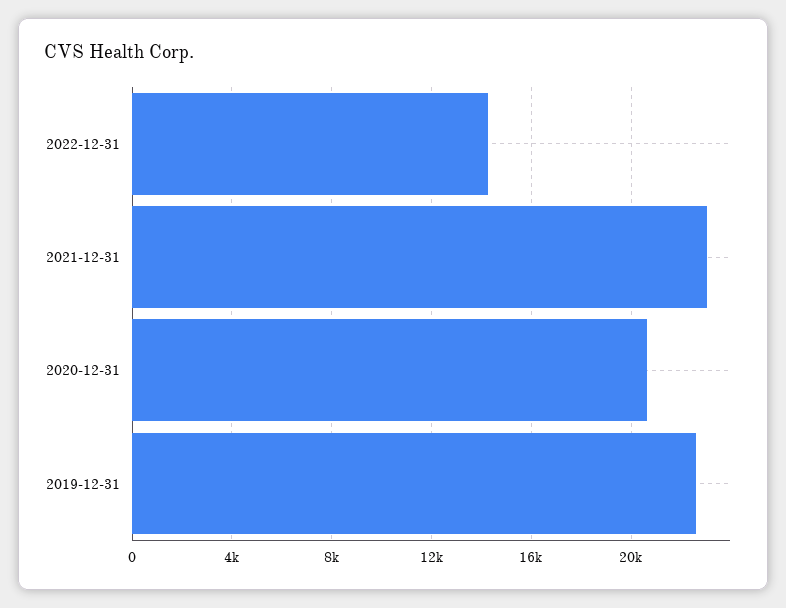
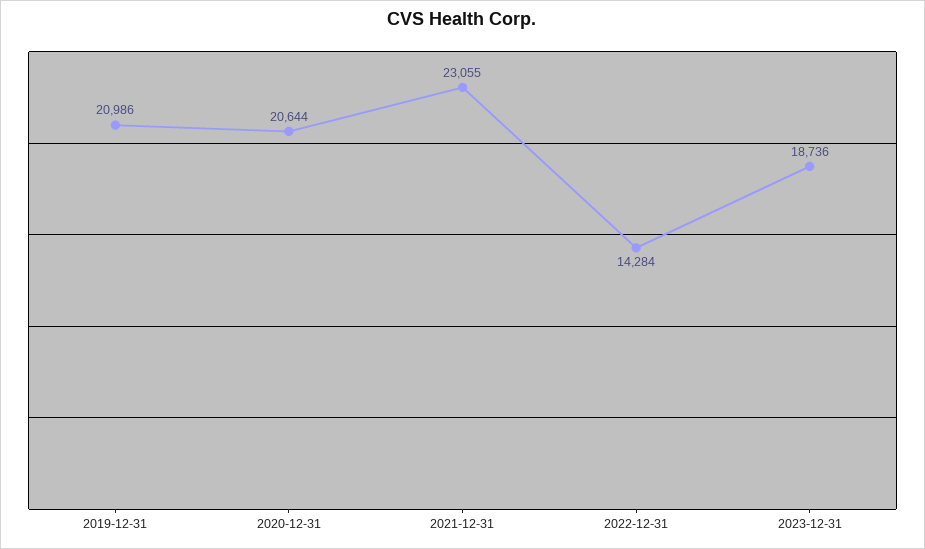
2019-12-31: 22500 -> 20986
2023-12-31: none -> 18736

